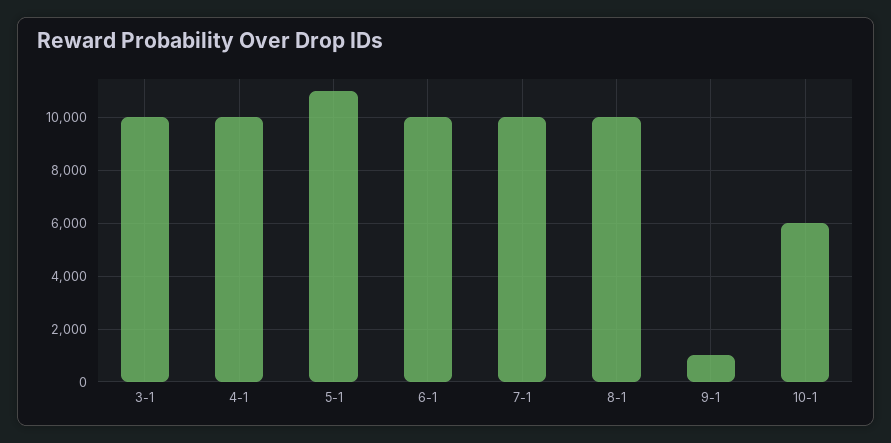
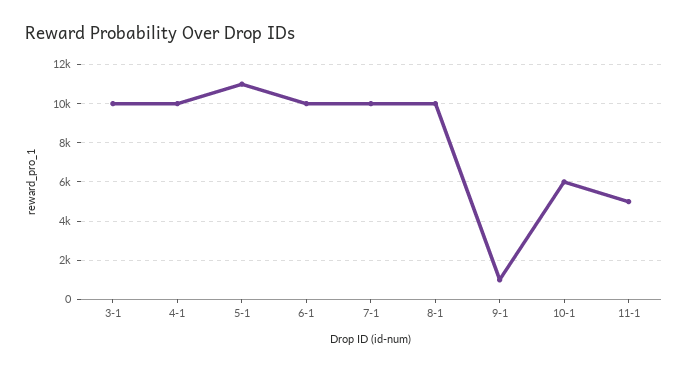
11-1: none -> 5000

